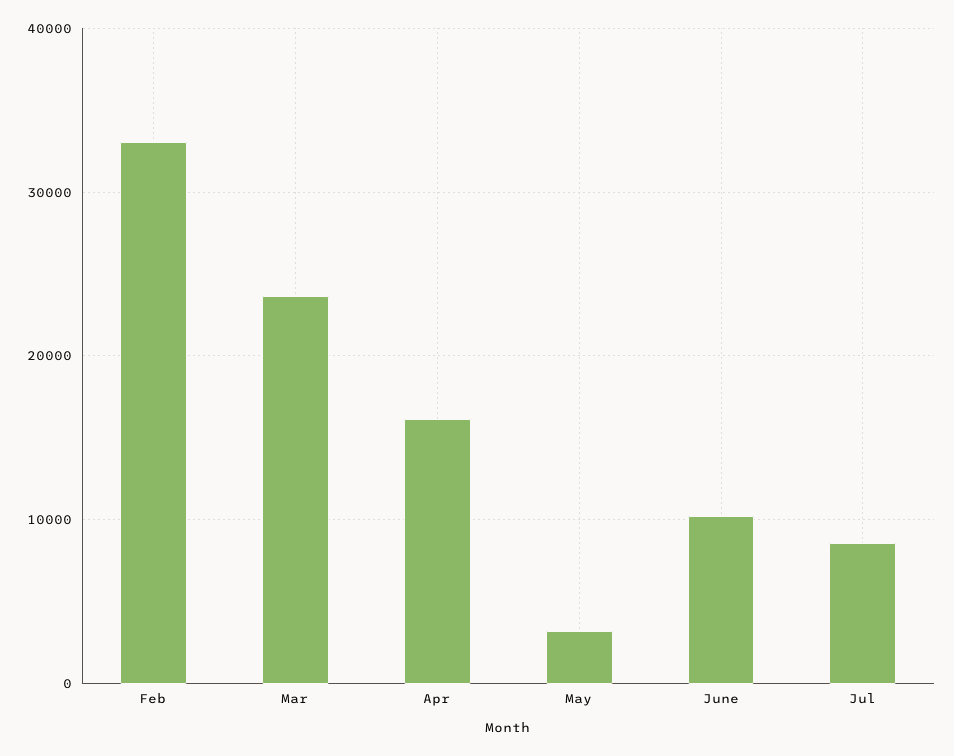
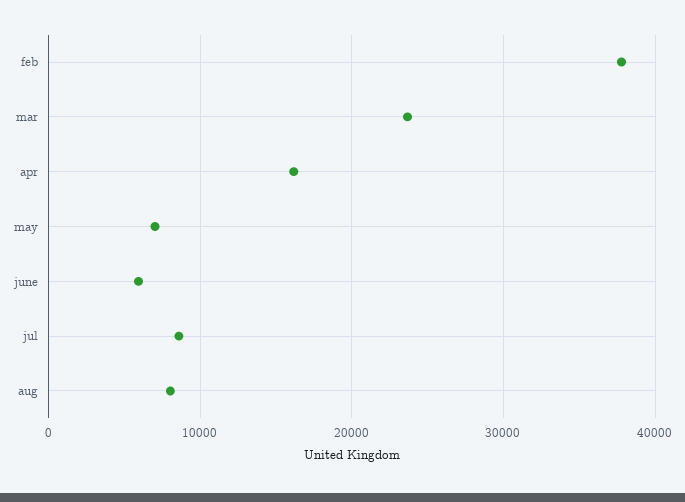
Feb: 33000 -> 38000
May: 3000 -> 7000
June: 10000 -> 6000
aug: none -> 8000

